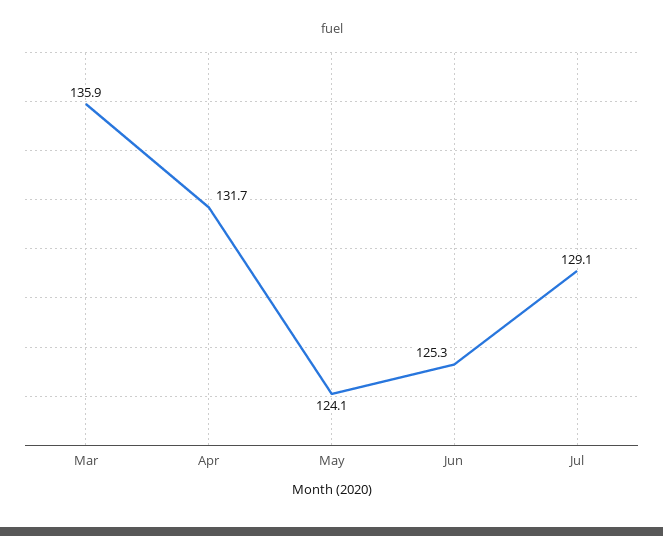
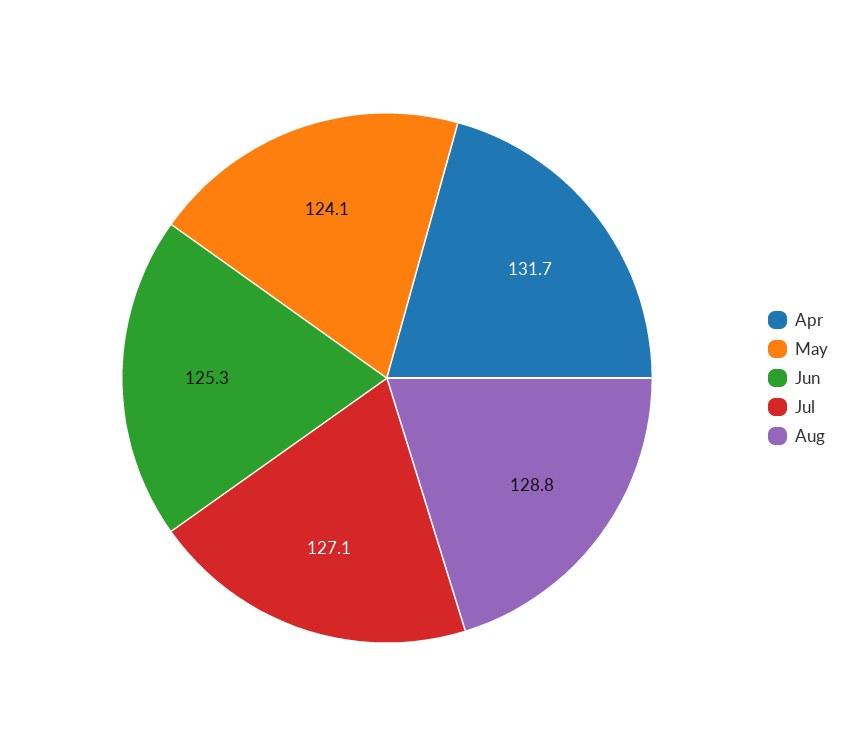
Mar: 135.9 -> none
Jul: 129.1 -> 127.1
Aug: none -> 128.8

